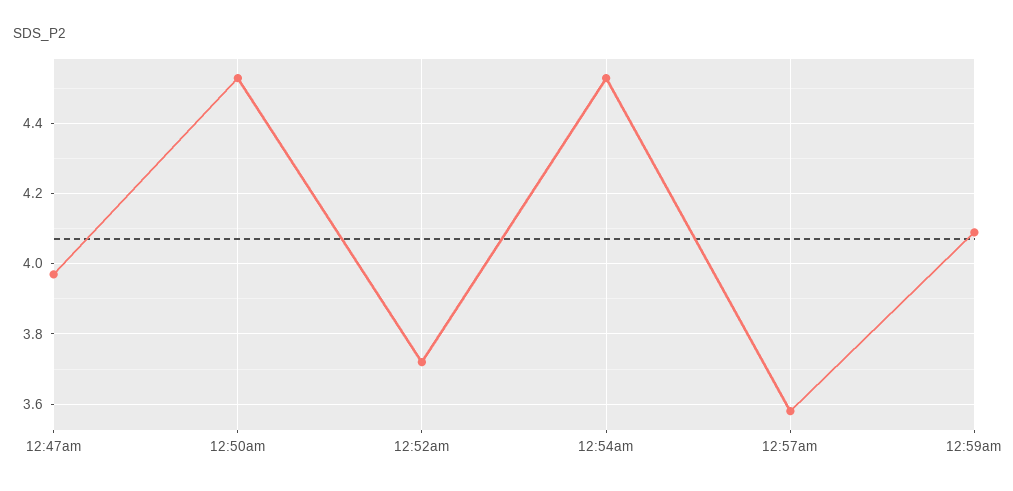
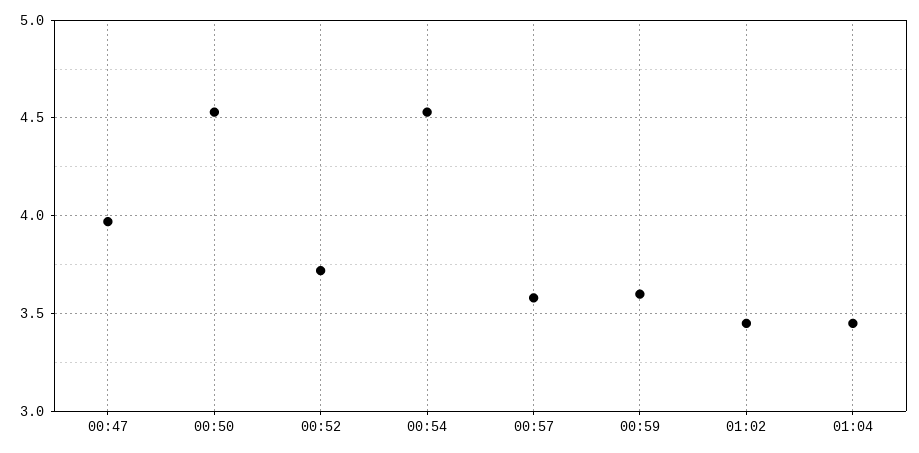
12:59am: 4.1 -> 3.6
01:02: none -> 3.45
01:04: none -> 3.45

